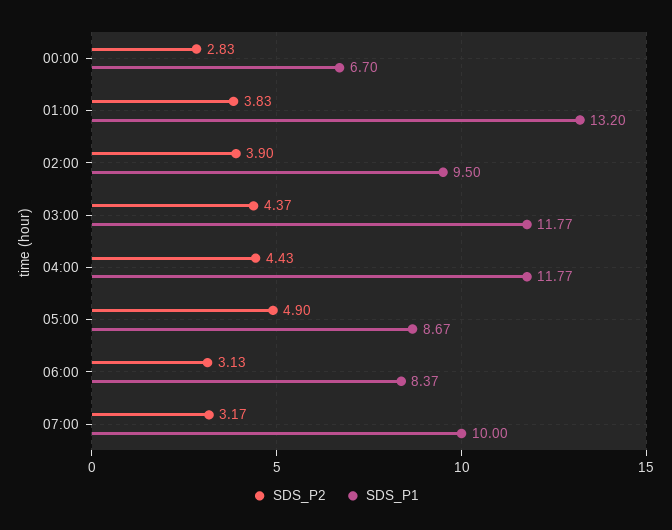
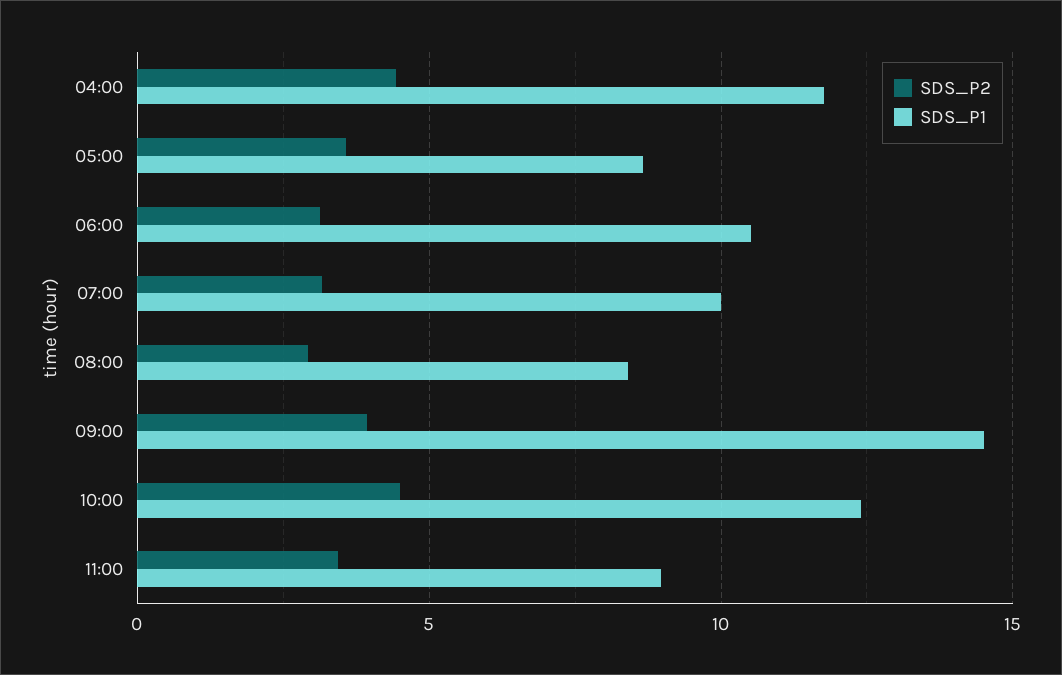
SDS_P2, 00:00: 2.83 -> none
SDS_P1, 00:00: 6.7 -> none
SDS_P2, 01:00: 3.83 -> none
SDS_P1, 01:00: 13.2 -> none
SDS_P2, 02:00: 3.9 -> none
SDS_P1, 02:00: 9.5 -> none
SDS_P2, 03:00: 4.37 -> none
SDS_P1, 03:00: 11.77 -> none
SDS_P2, 05:00: 4.9 -> 3.5
SDS_P1, 06:00: 8.37 -> 10.5
SDS_P2, 08:00: none -> 3
SDS_P1, 08:00: none -> 8.5
SDS_P2, 09:00: none -> 4
SDS_P1, 09:00: none -> 14.5
SDS_P2, 10:00: none -> 4.5
SDS_P1, 10:00: none -> 12.5
SDS_P2, 11:00: none -> 3.5
SDS_P1, 11:00: none -> 9

